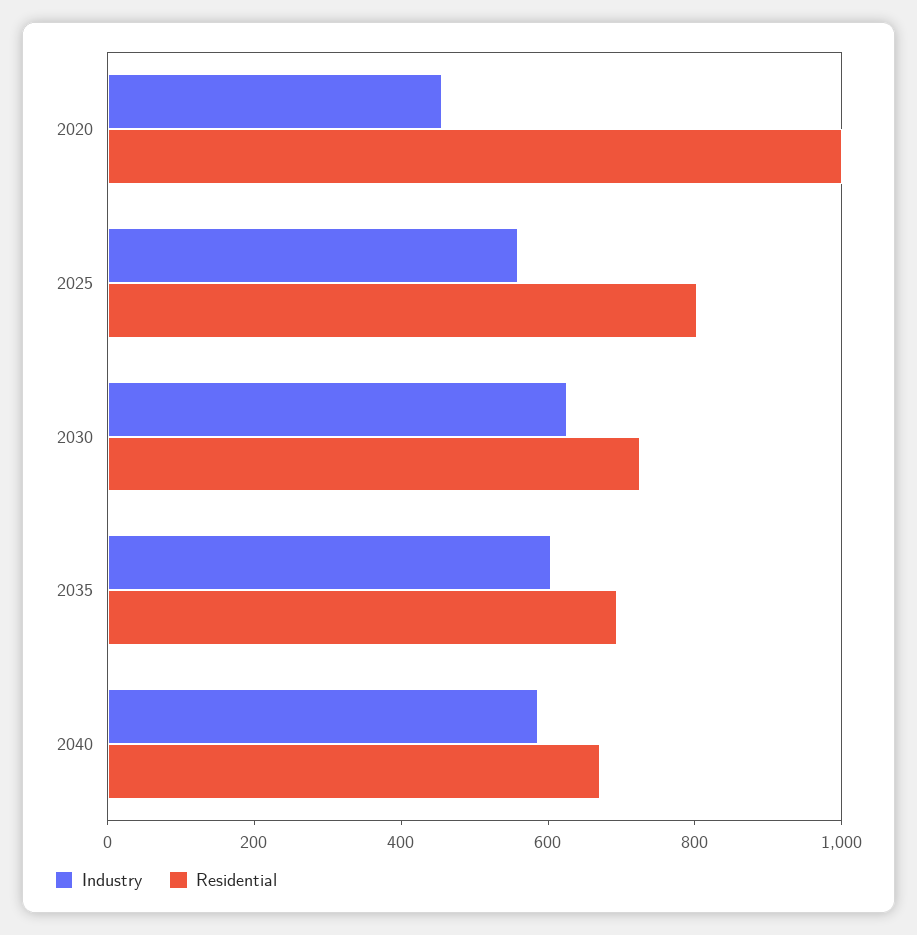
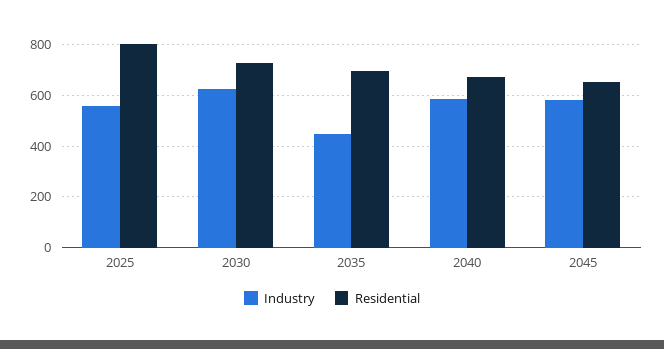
Industry, 2020: 450 -> none
Residential, 2020: 1000 -> none
Industry, 2035: 600 -> 450
Industry, 2045: none -> 575
Residential, 2045: none -> 650

